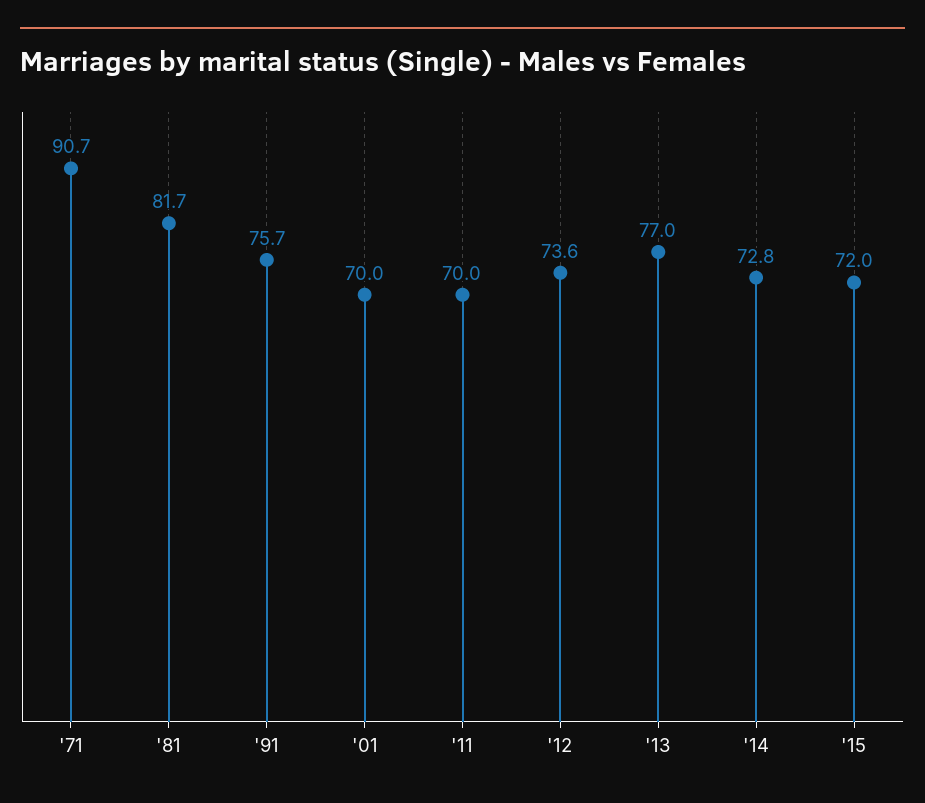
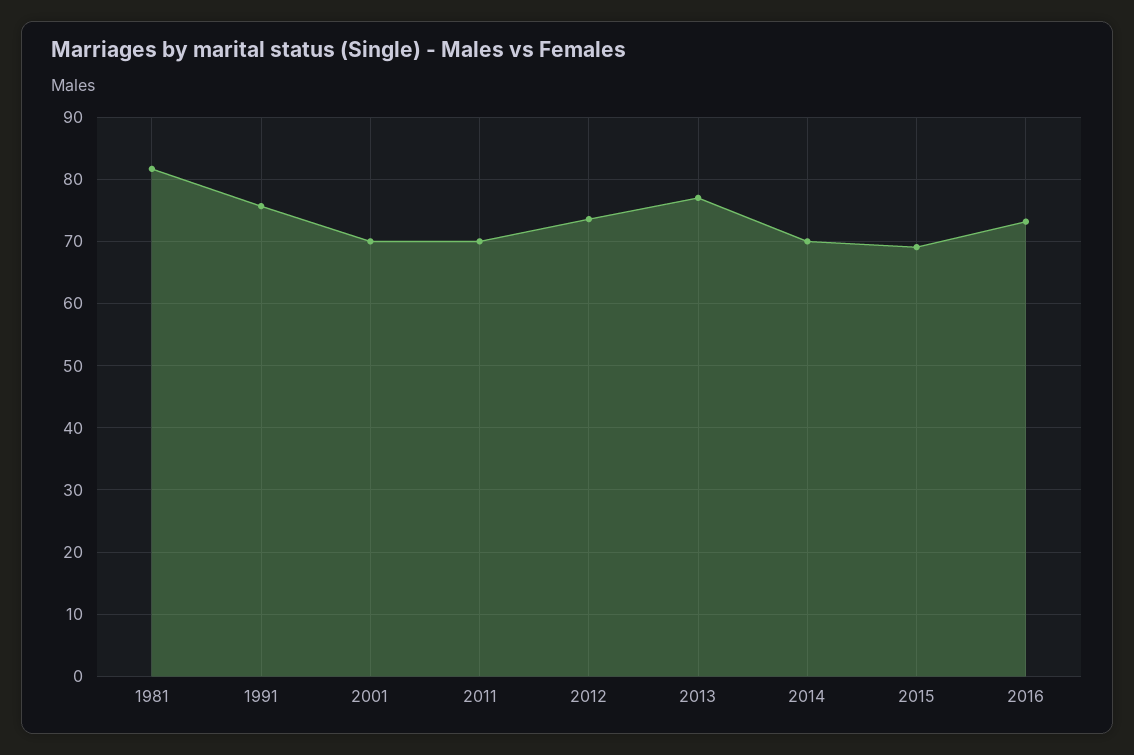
'71: 90.7 -> none
'14: 72.8 -> 70
'15: 72 -> 69
2016: none -> 73

